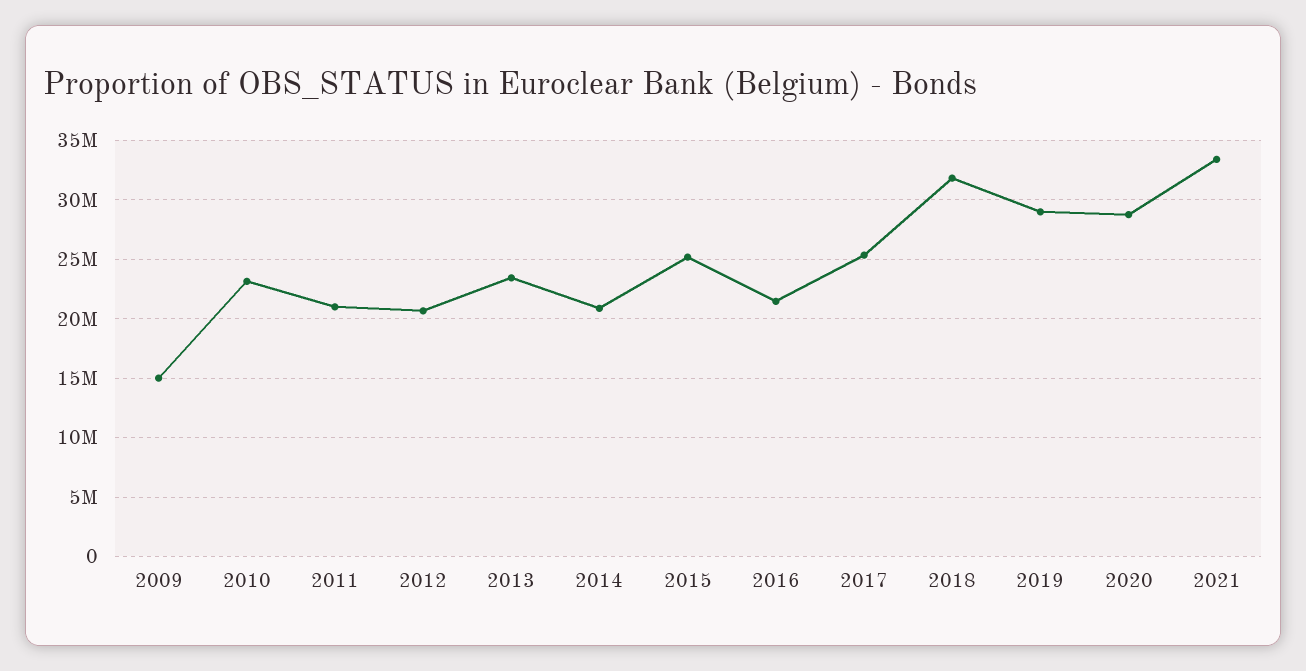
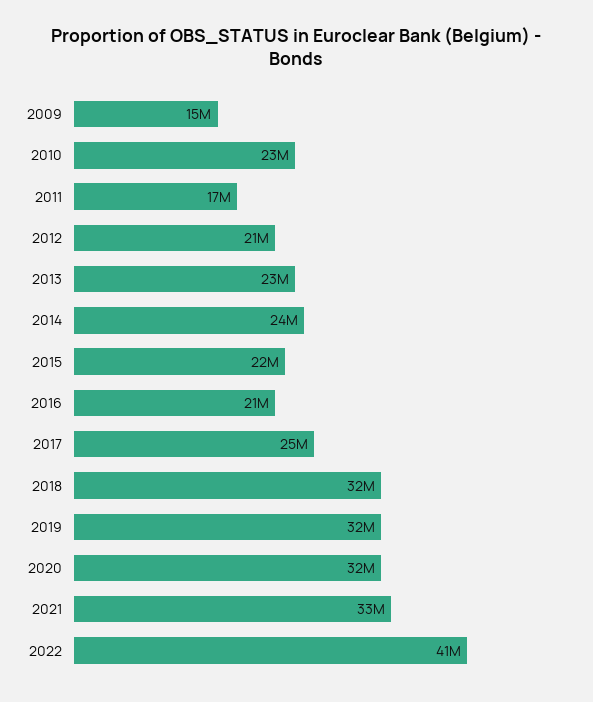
2011: 21000000 -> 17000000
2014: 21000000 -> 24000000
2015: 25000000 -> 22000000
2019: 29000000 -> 32000000
2020: 29000000 -> 32000000
2022: none -> 41000000

